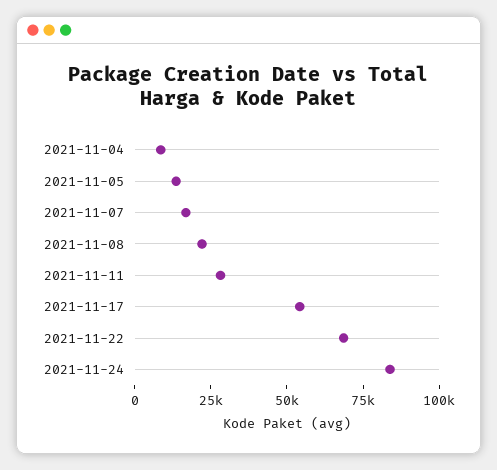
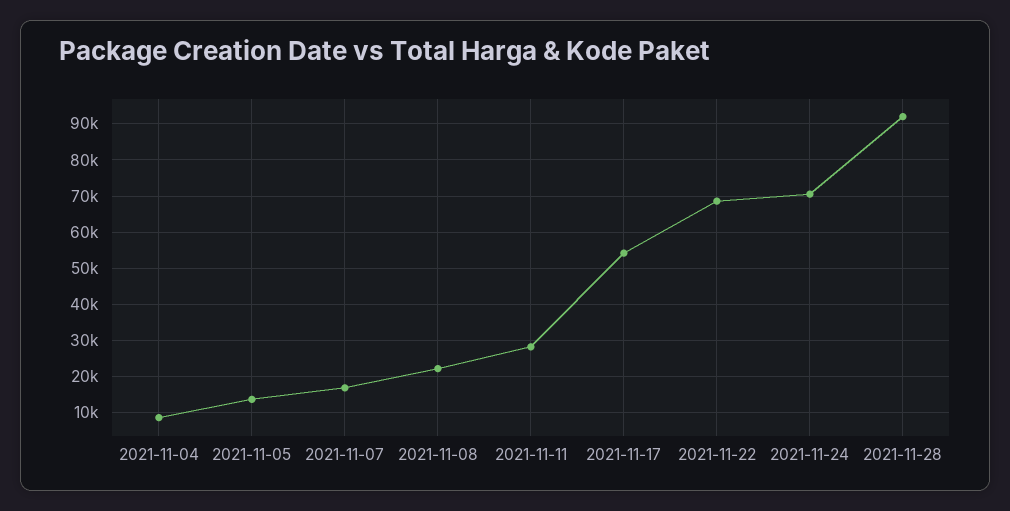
2021-11-24: 85000 -> 70000
2021-11-28: none -> 92000

